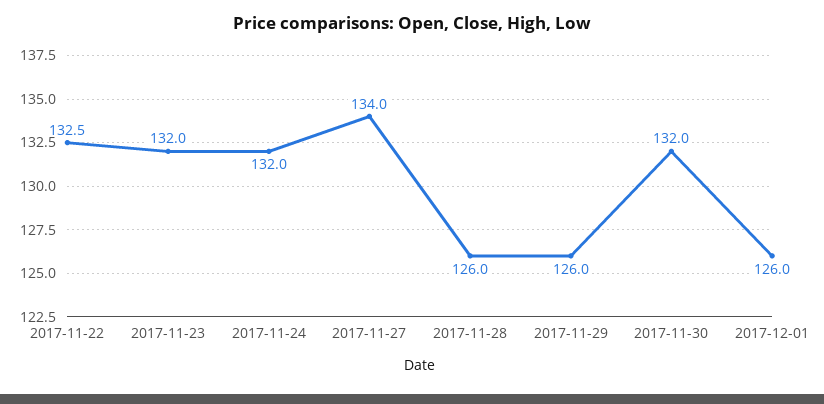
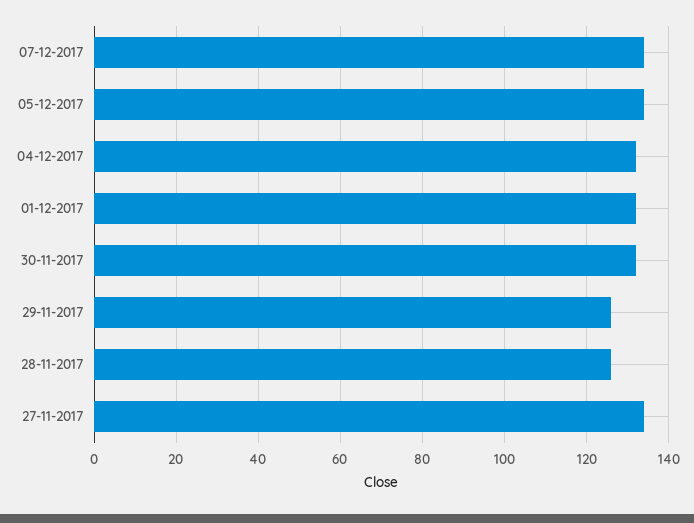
2017-11-22: 132.5 -> none
2017-11-23: 132 -> none
2017-11-24: 132 -> none
2017-12-01: 126 -> 132
07-12-2017: none -> 134
05-12-2017: none -> 134
04-12-2017: none -> 132

